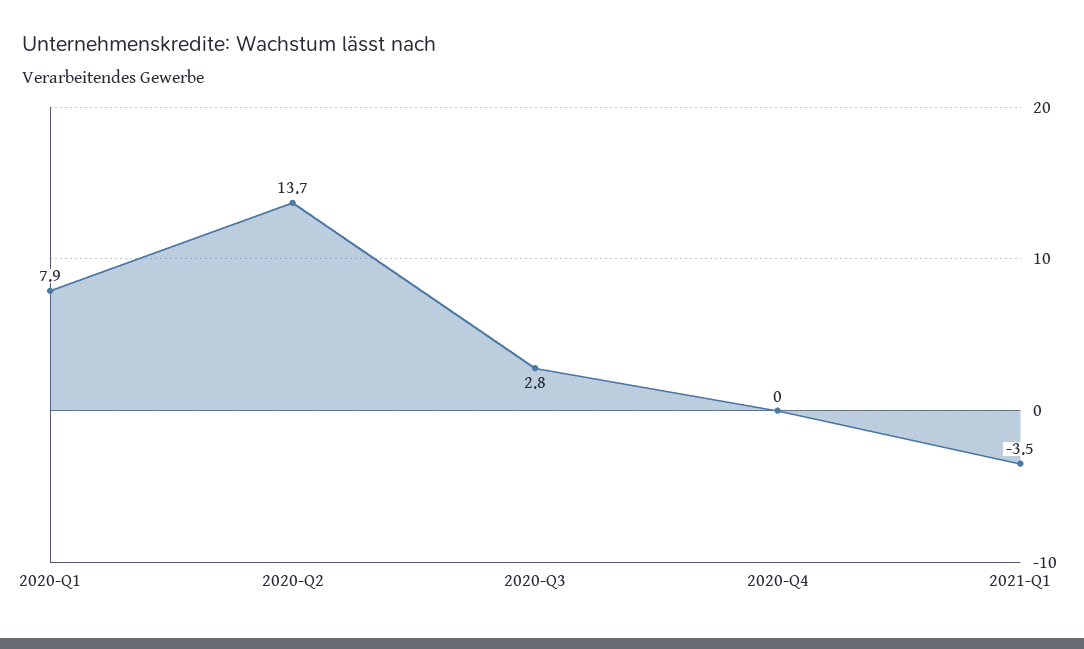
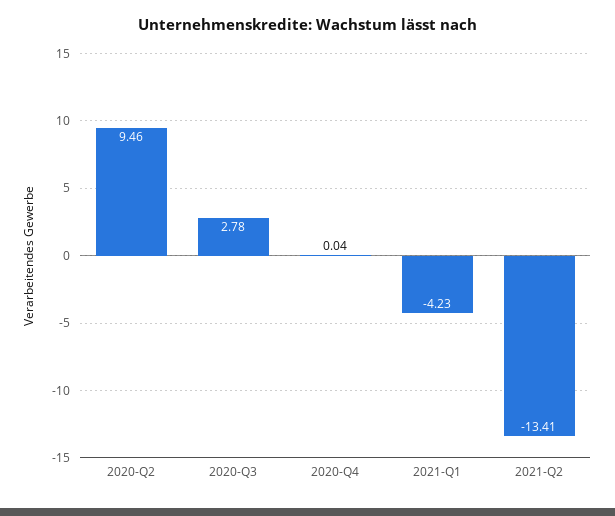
2020-Q1: 7.9 -> none
2020-Q2: 13.7 -> 9.46
2021-Q1: -3.5 -> -4.23
2021-Q2: none -> -13.41

